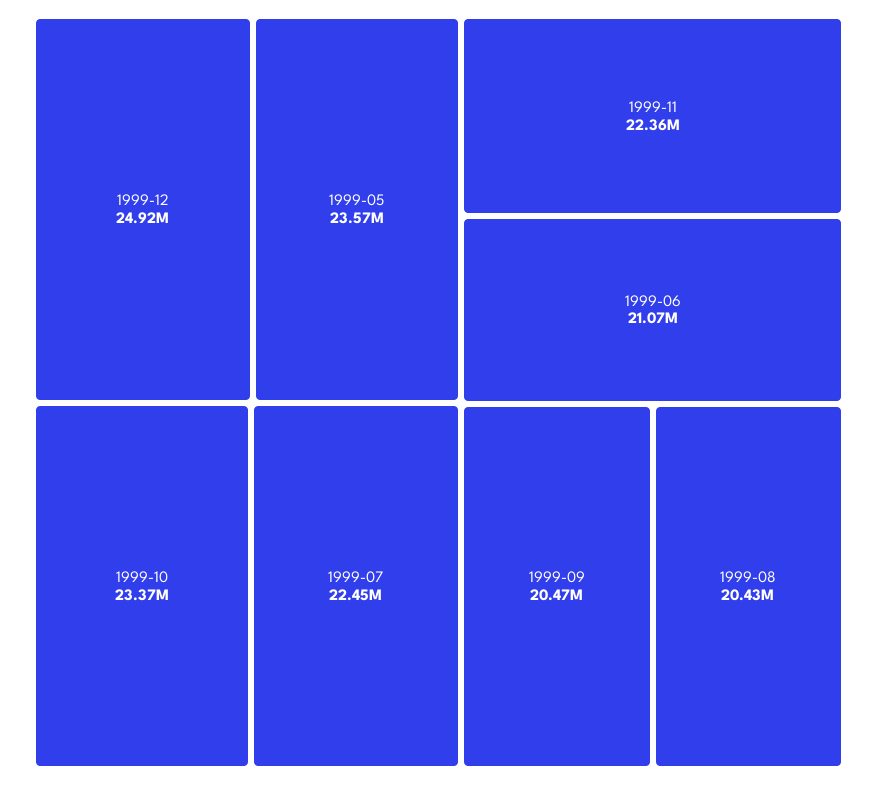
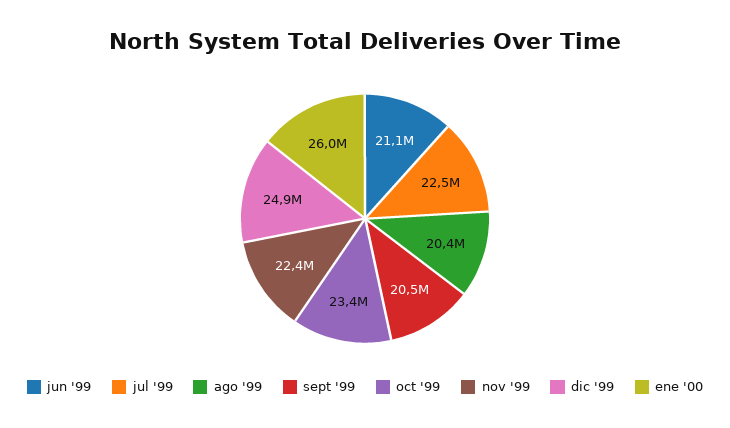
1999-05: 23570000 -> none
ene '00: none -> 26000000

